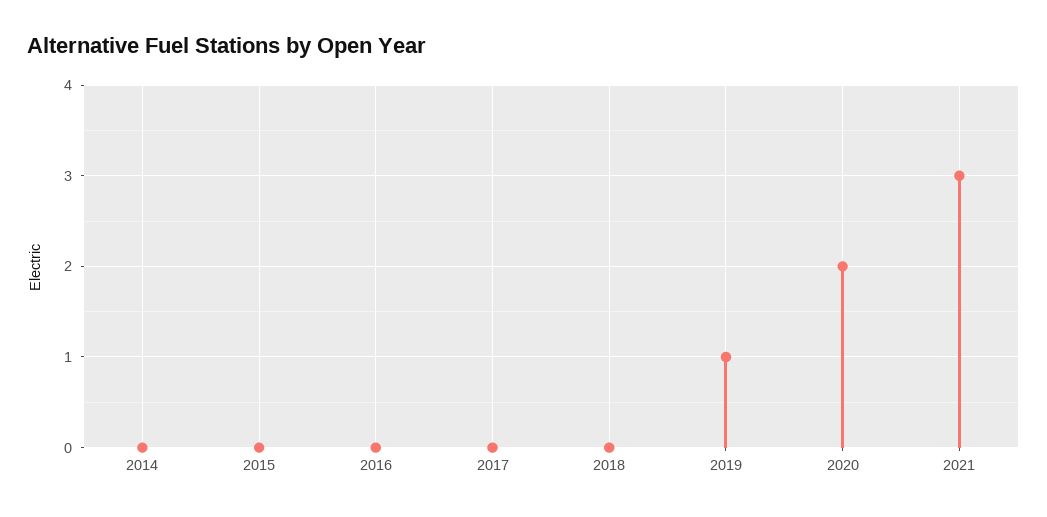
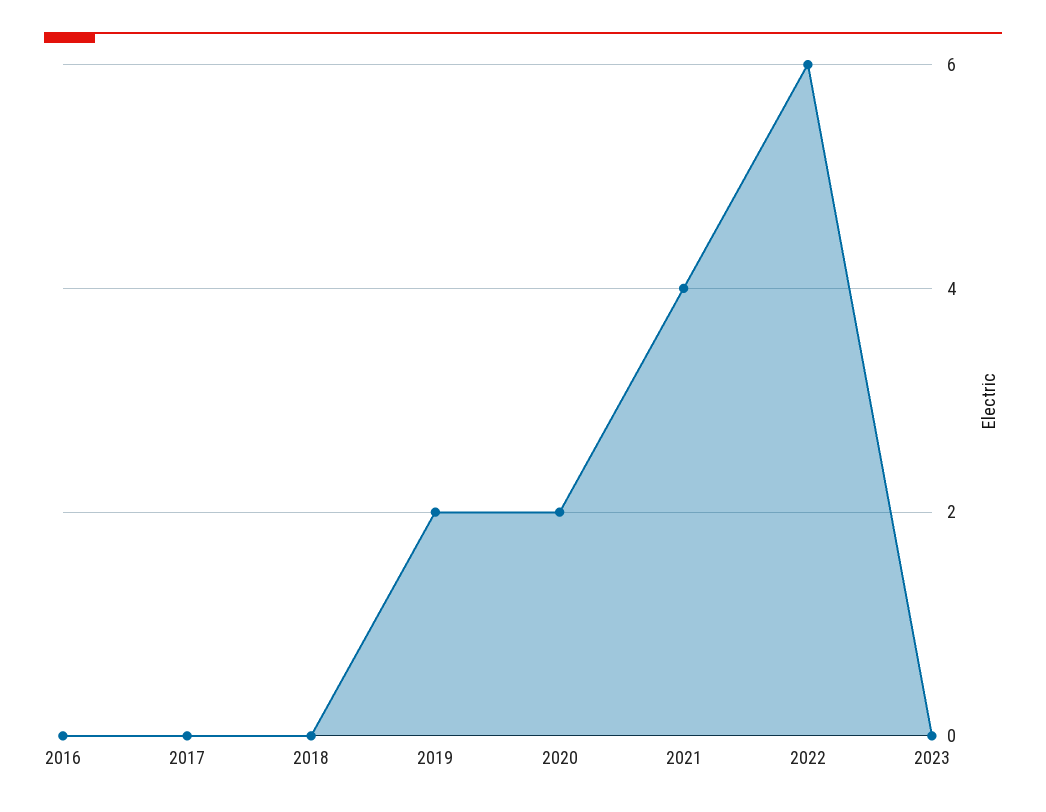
2014: 0 -> none
2015: 0 -> none
2019: 1 -> 2
2021: 3 -> 4
2022: none -> 6
2023: none -> 0

